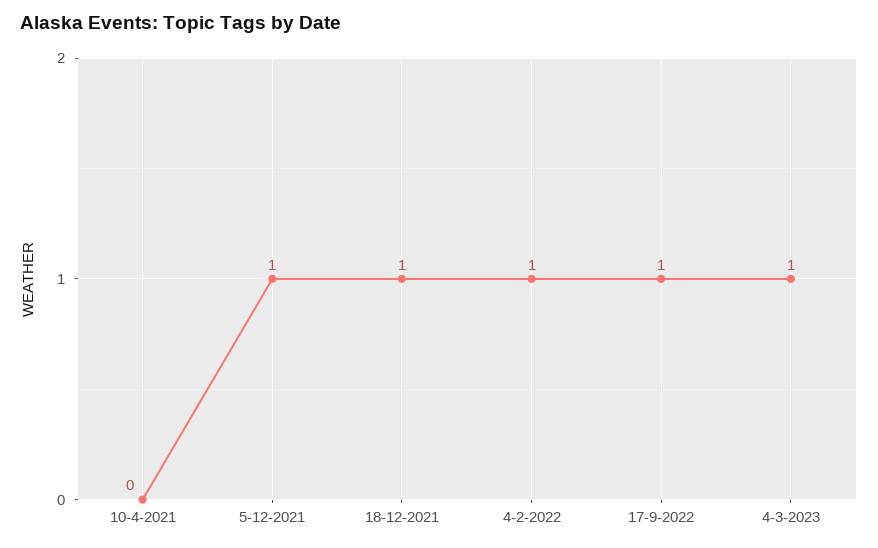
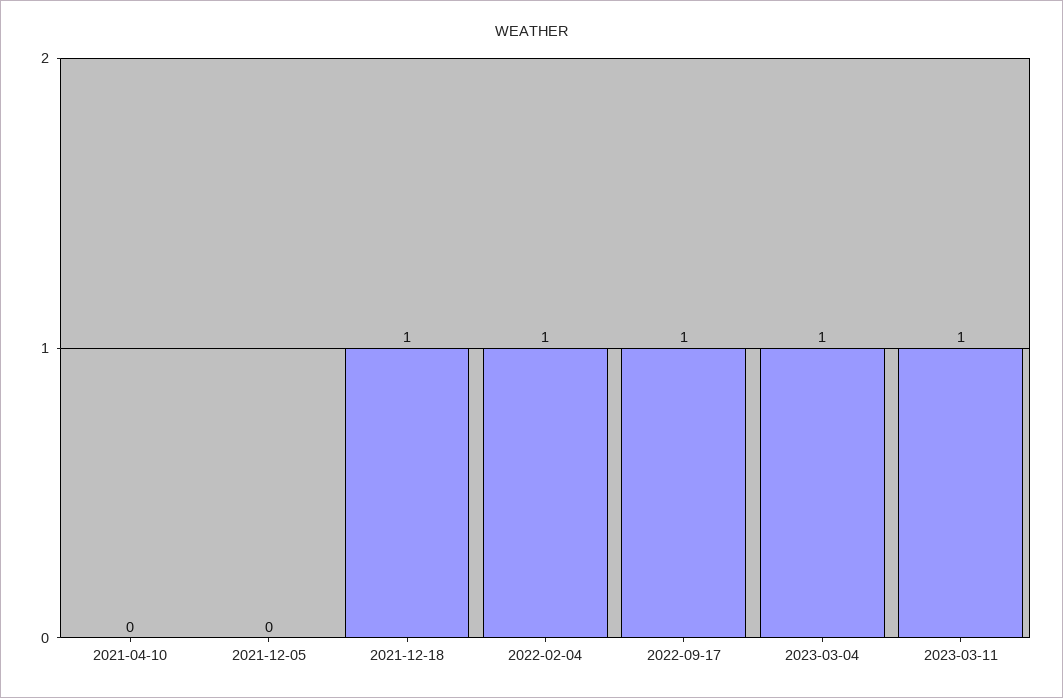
5-12-2021: 1 -> 0
2023-03-11: none -> 1

